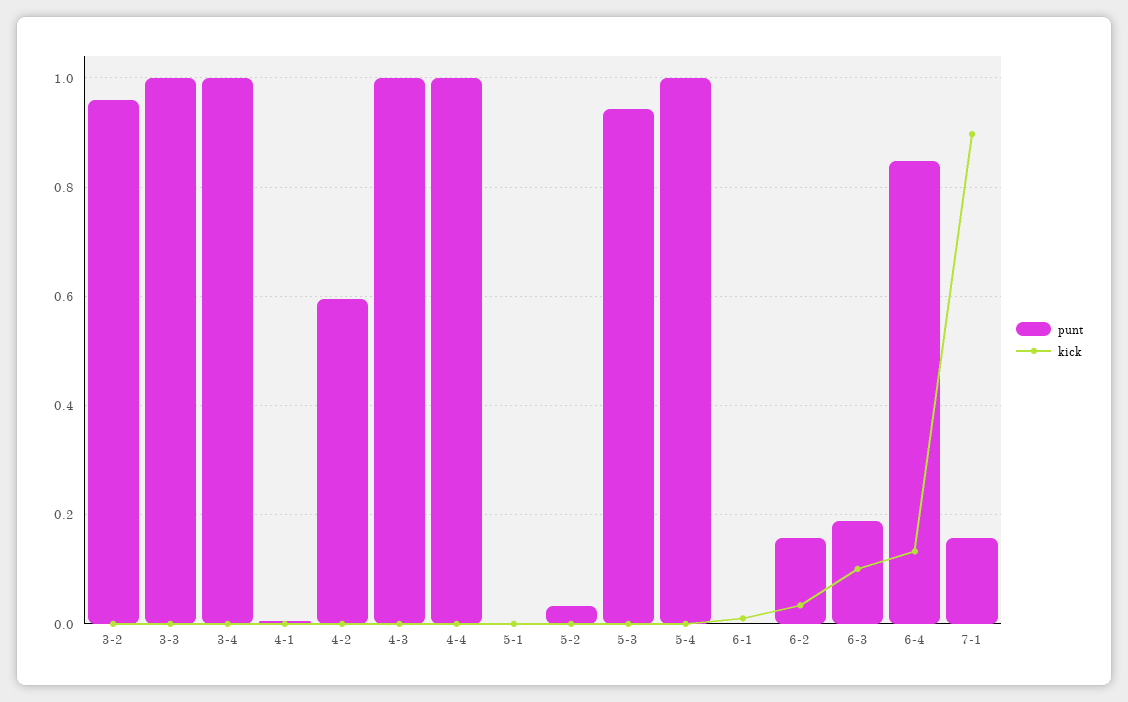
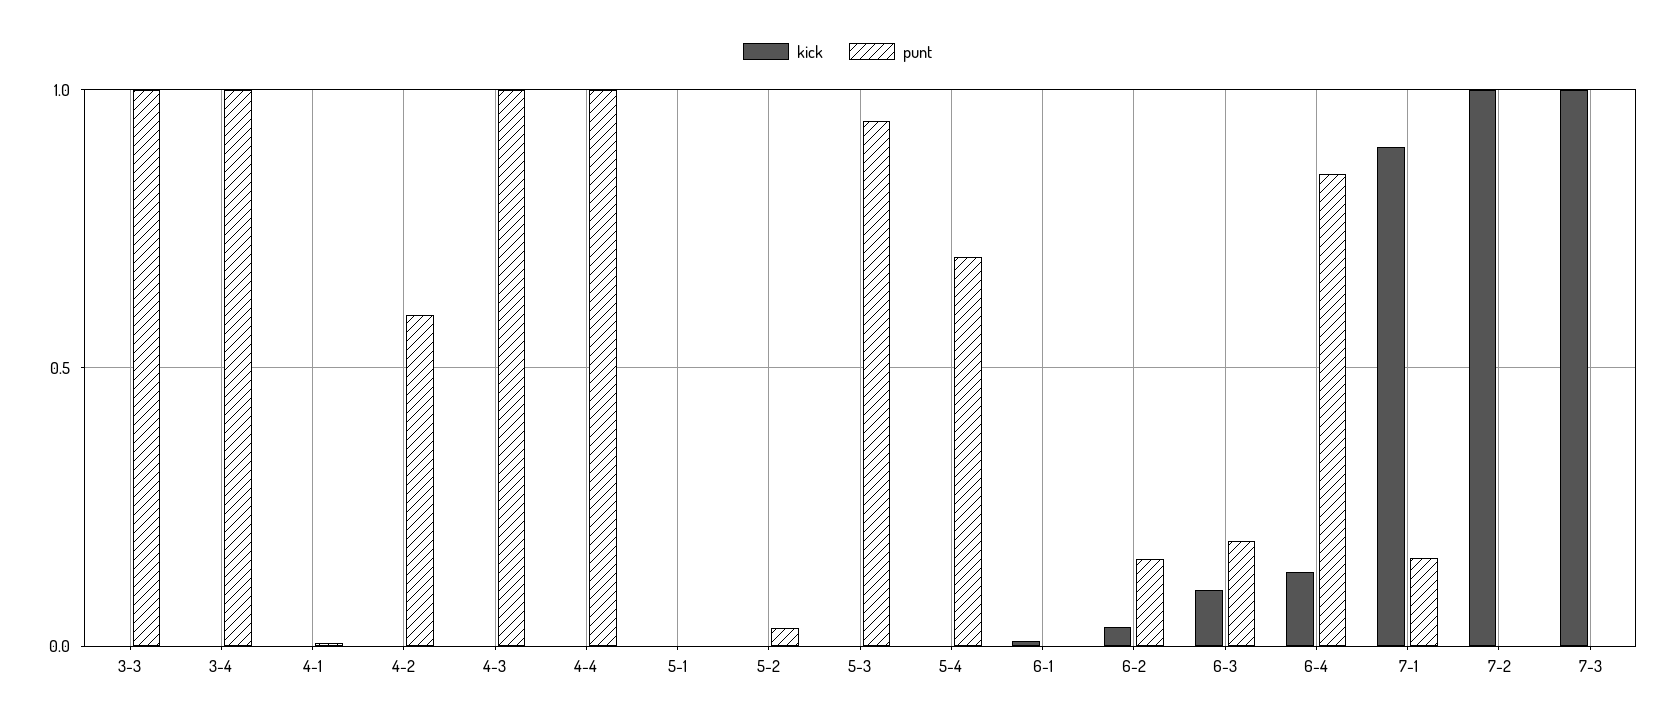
punt, 3-2: 0.96 -> none
kick, 3-2: 0 -> none
punt, 5-4: 1 -> 0.7
kick, 7-2: none -> 1
punt, 7-2: none -> 0
kick, 7-3: none -> 1
punt, 7-3: none -> 0

